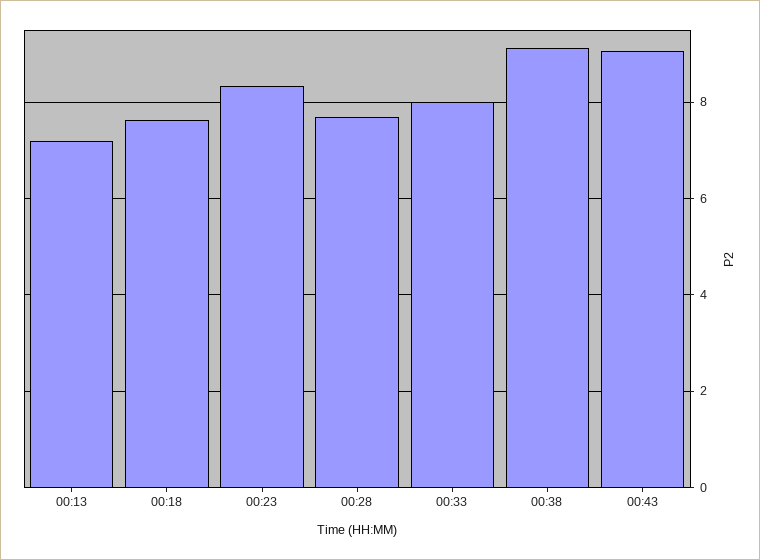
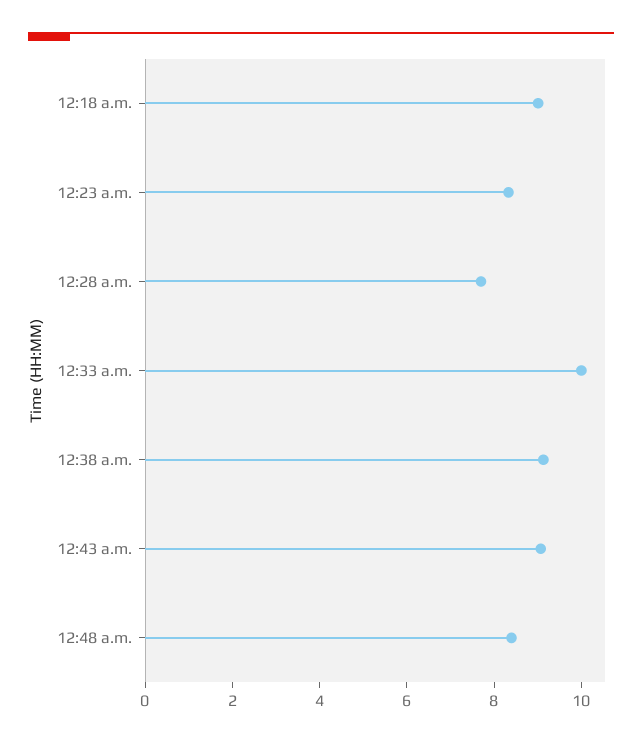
00:13: 7.2 -> none
00:18: 7.6 -> 9
00:33: 8 -> 10
12:48 a.m.: none -> 8.5

